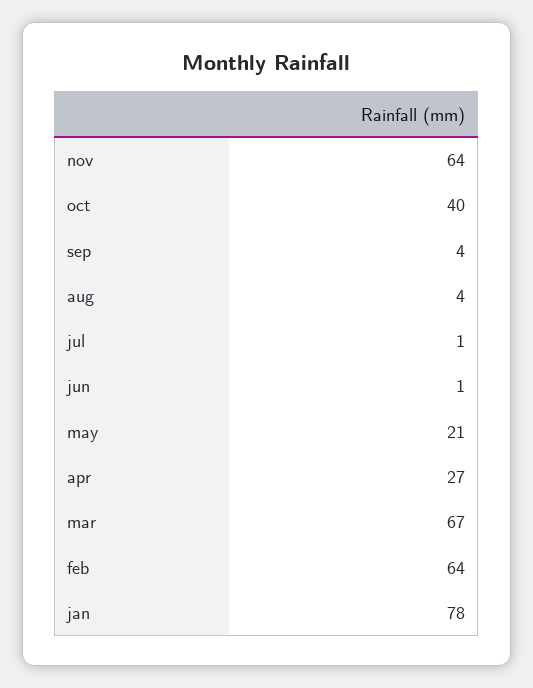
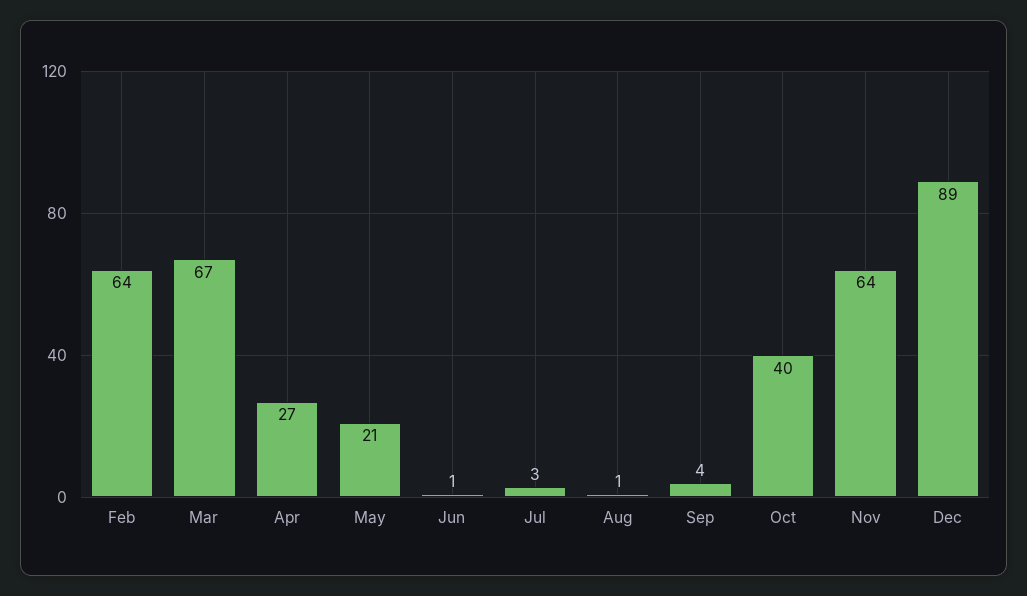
aug: 4 -> 1
jul: 1 -> 3
jan: 78 -> none
Dec: none -> 89

